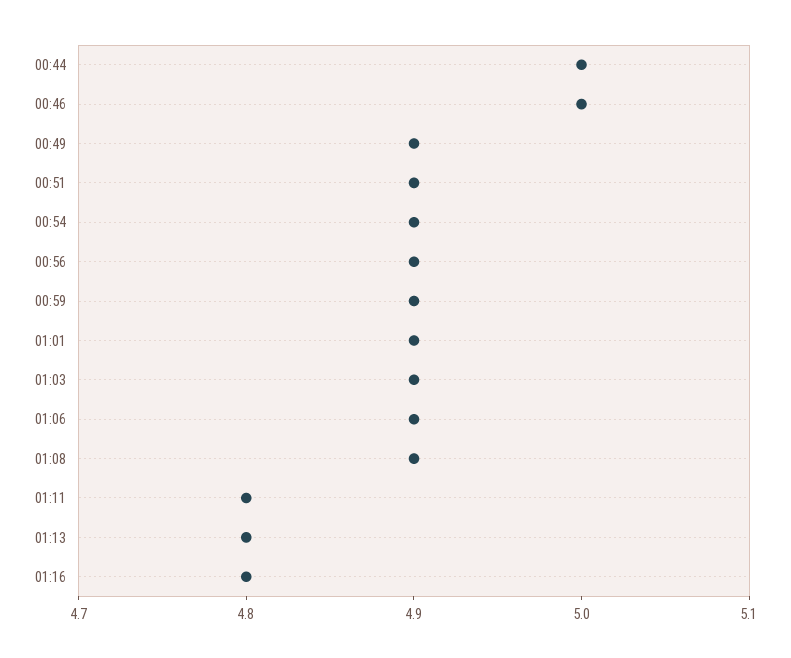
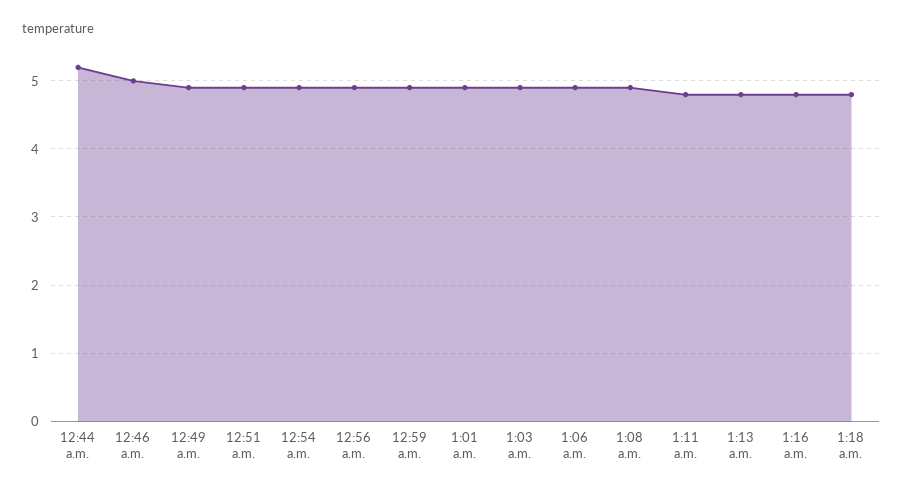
00:44: 5 -> 5.2
1:18 a.m.: none -> 4.8

